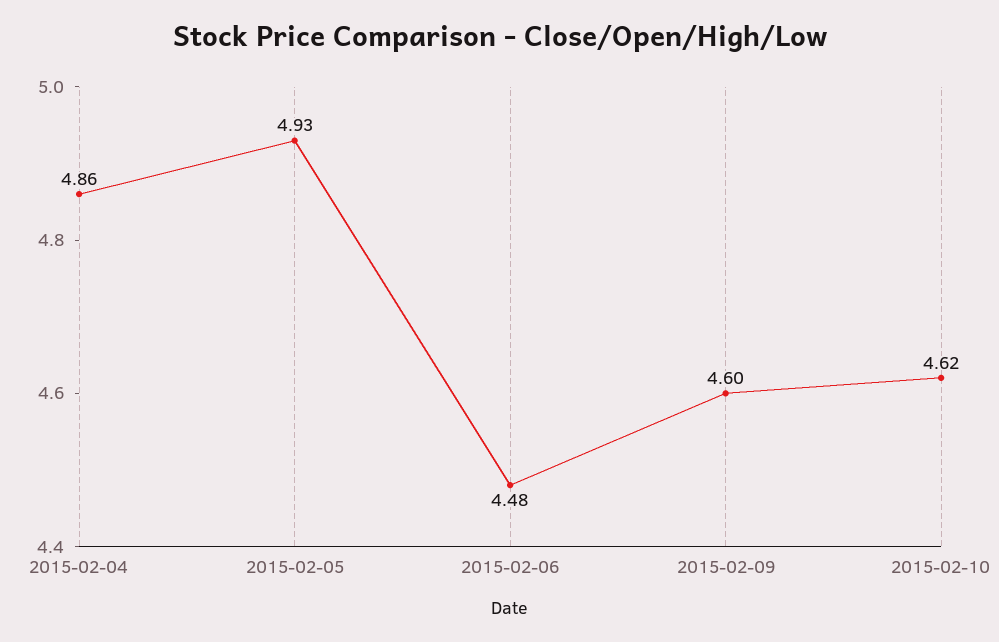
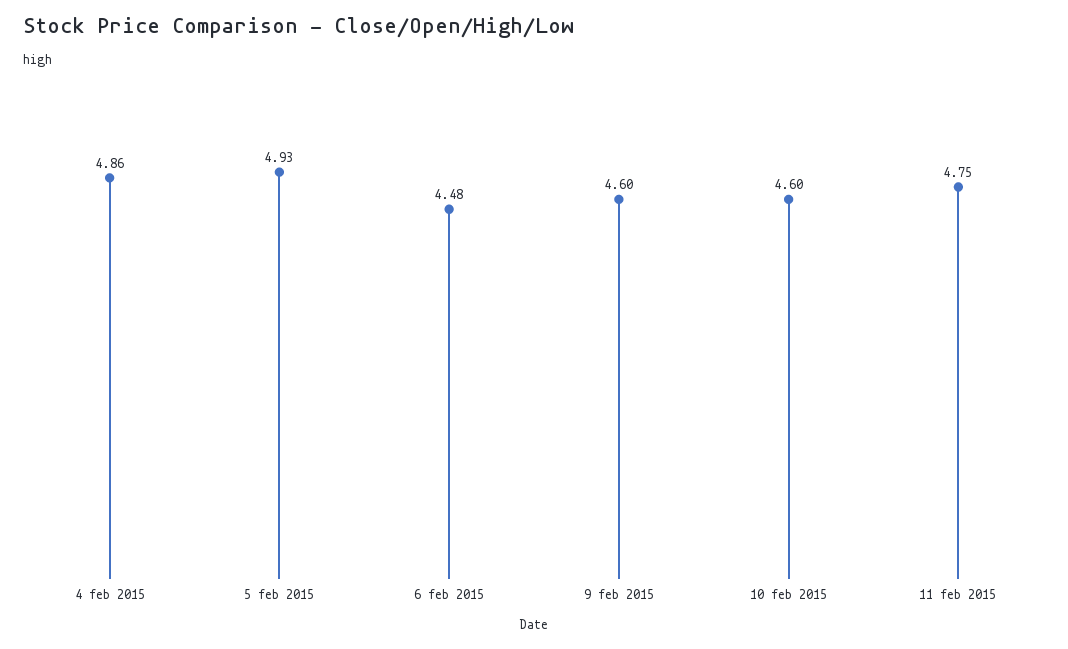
2015-02-10: 4.62 -> 4.6
11 feb 2015: none -> 4.75

